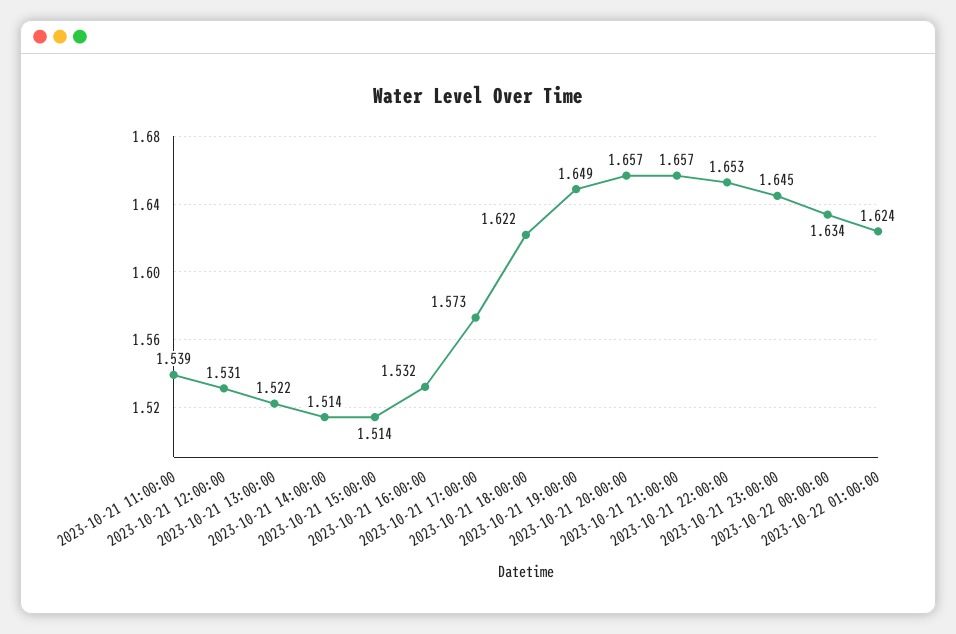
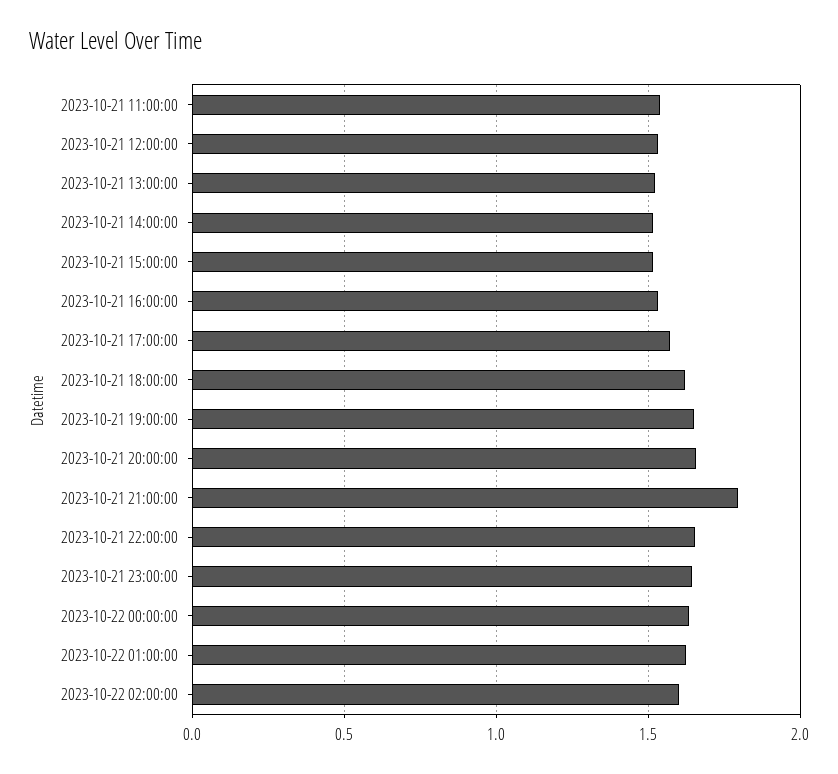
2023-10-21 21:00:00: 1.657 -> 1.8
2023-10-22 02:00:00: none -> 1.6

